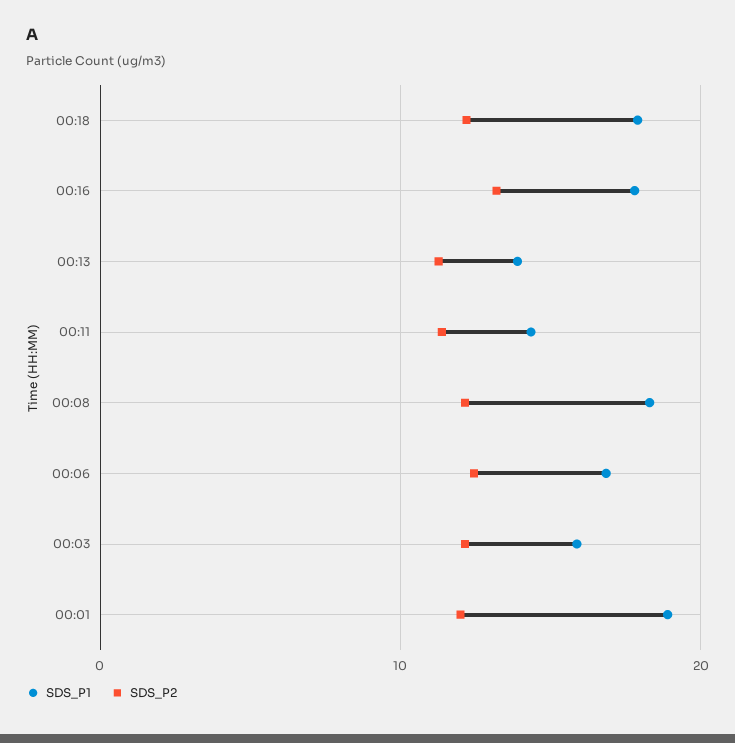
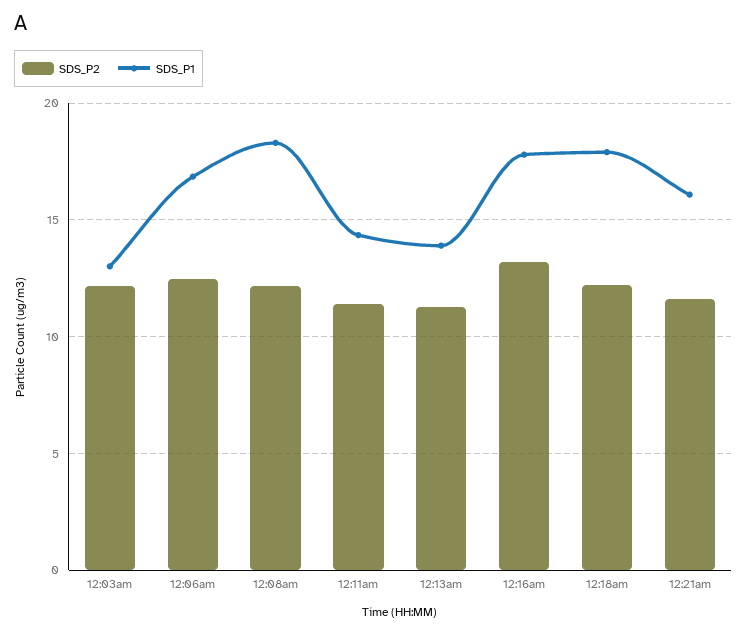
SDS_P1, 00:03: 16 -> 13
SDS_P1, 00:01: 19 -> none
SDS_P2, 00:01: 12 -> none
SDS_P2, 12:21am: none -> 11.5
SDS_P1, 12:21am: none -> 16

